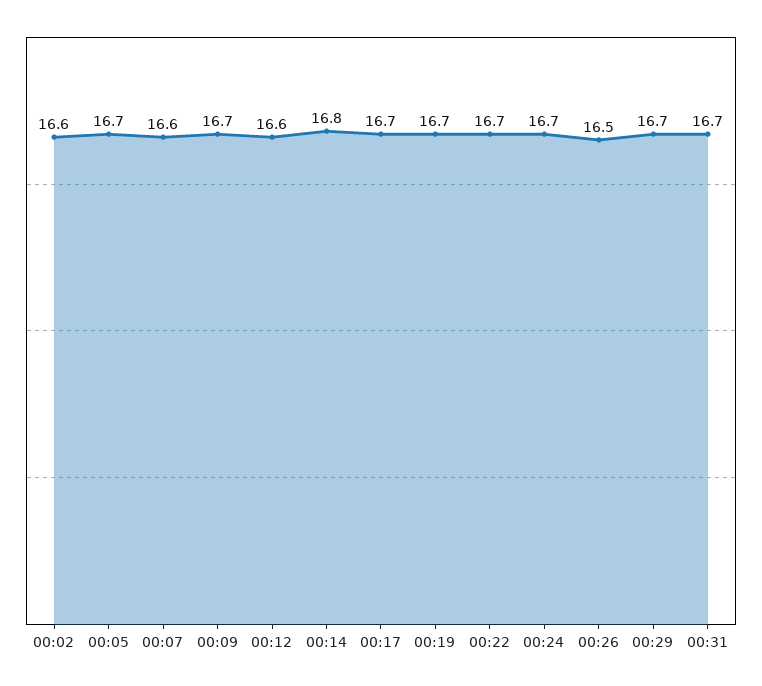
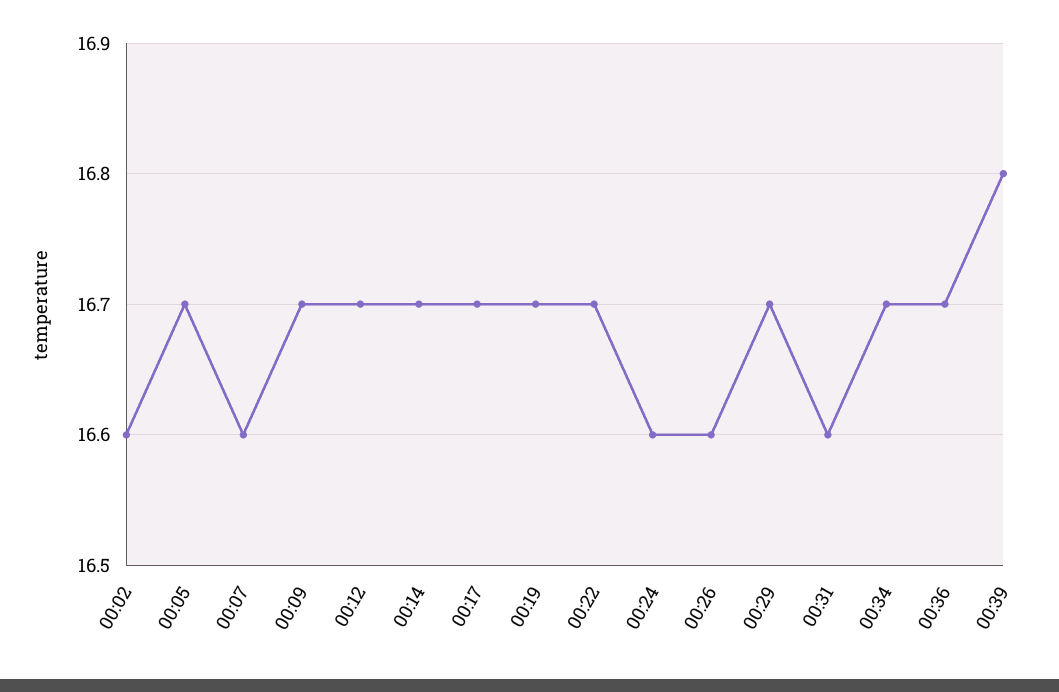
00:12: 16.6 -> 16.7
00:14: 16.8 -> 16.7
00:24: 16.7 -> 16.6
00:26: 16.5 -> 16.6
00:31: 16.7 -> 16.6
00:34: none -> 16.7
00:36: none -> 16.7
00:39: none -> 16.8

